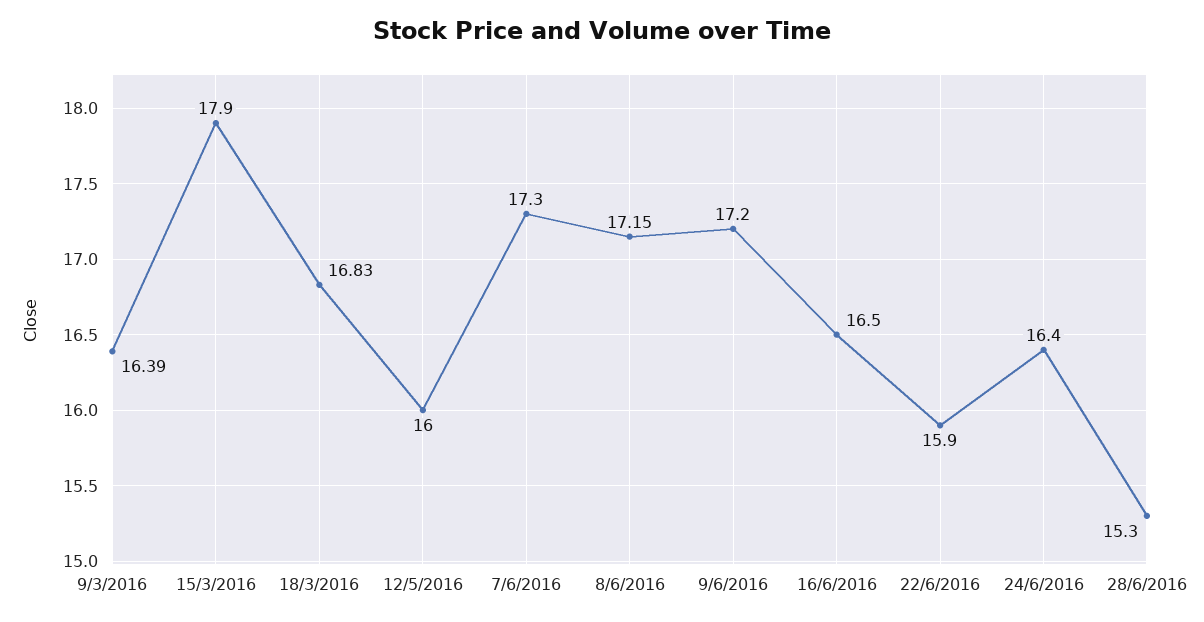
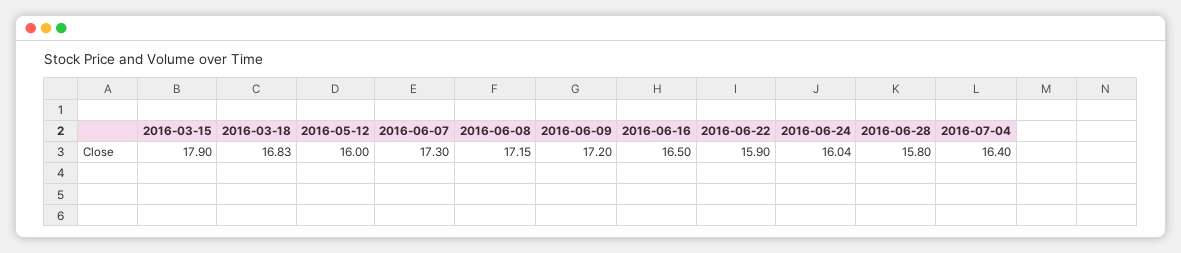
9/3/2016: 16.39 -> none
24/6/2016: 16.4 -> 16.04
28/6/2016: 15.3 -> 15.8
2016-07-04: none -> 16.4

